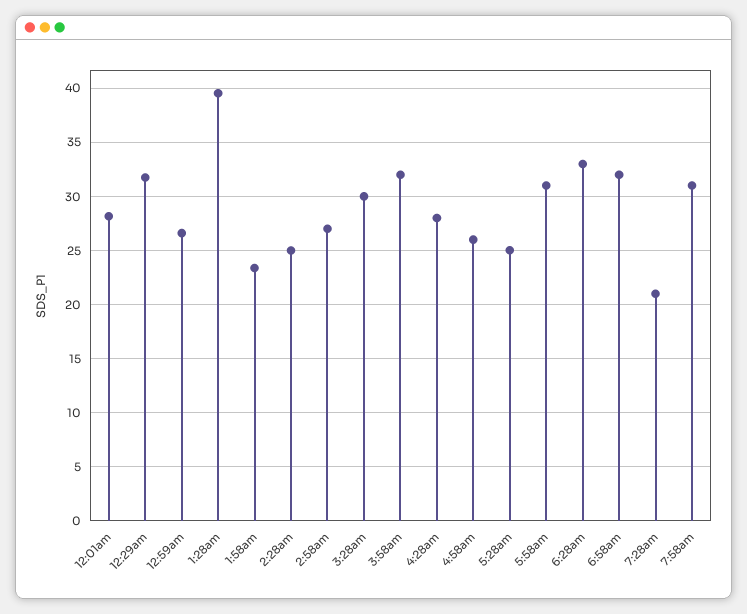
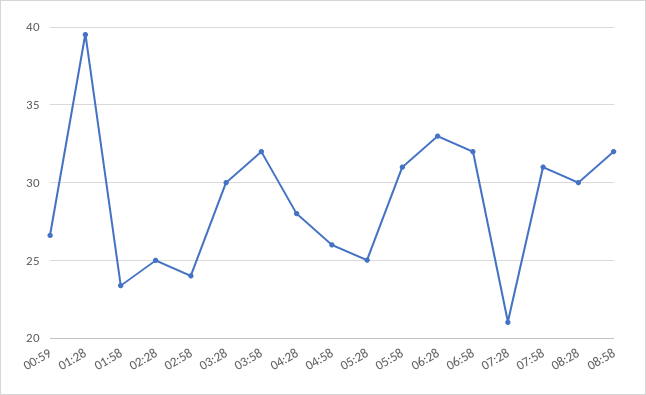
12:01am: 28 -> none
12:29am: 32 -> none
2:58am: 27 -> 24
08:28: none -> 30
08:58: none -> 32

